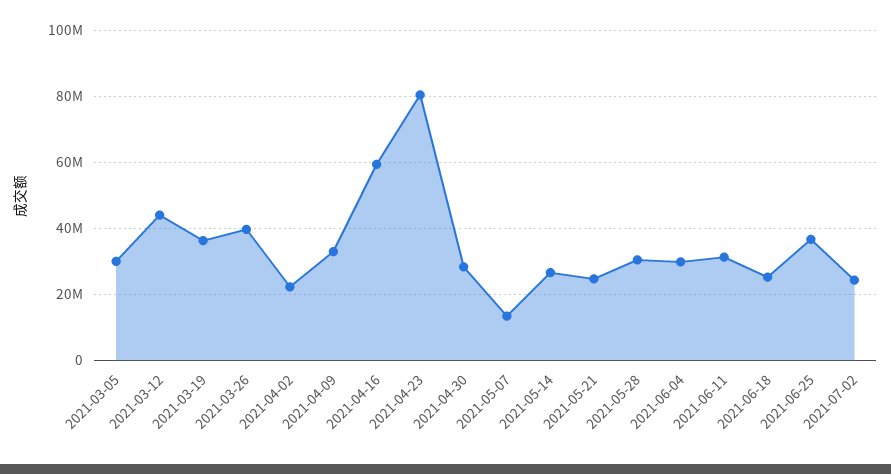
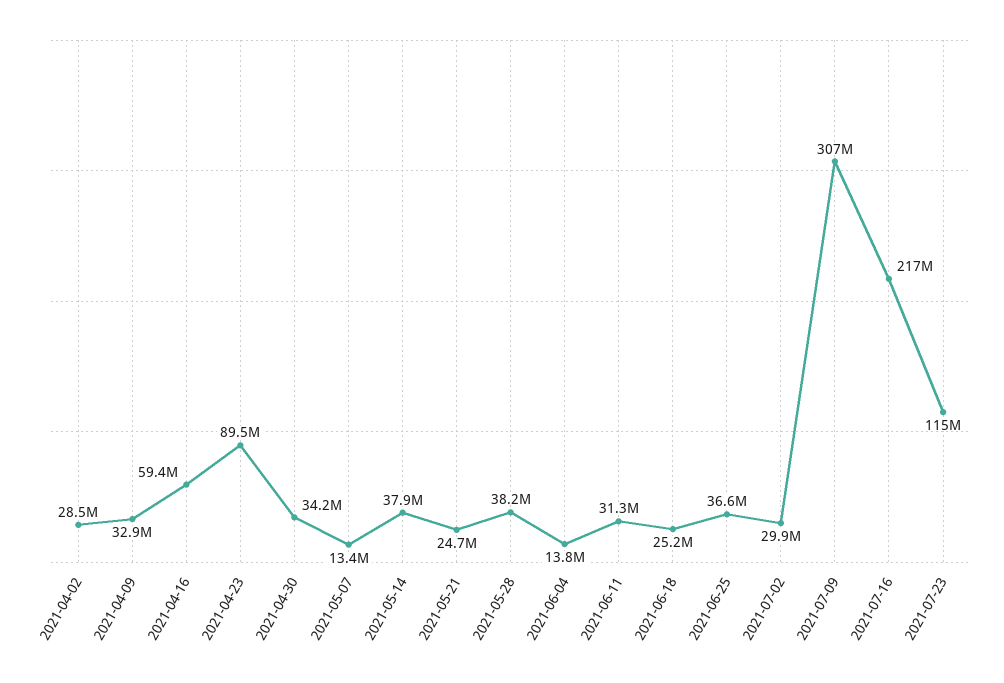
2021-03-05: 30000000 -> none
2021-03-12: 44000000 -> none
2021-03-19: 36000000 -> none
2021-03-26: 40000000 -> none
2021-04-02: 22000000 -> 28500000
2021-04-23: 80000000 -> 89500000
2021-04-30: 28000000 -> 34200000
2021-05-14: 26000000 -> 37900000
2021-05-28: 30000000 -> 38200000
2021-06-04: 30000000 -> 13800000
2021-07-02: 24000000 -> 29900000
2021-07-09: none -> 307000000
2021-07-16: none -> 217000000
2021-07-23: none -> 115000000

